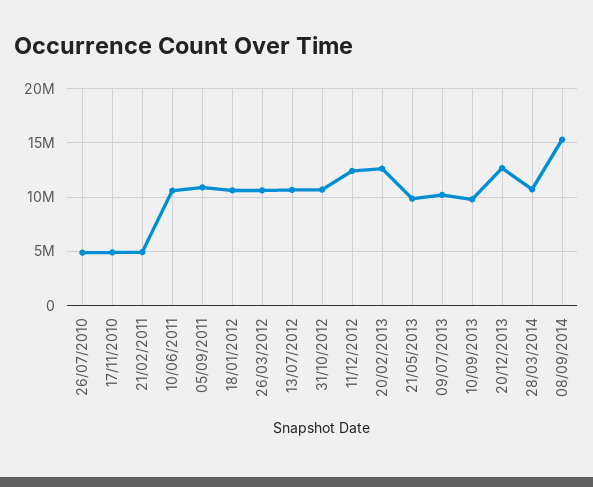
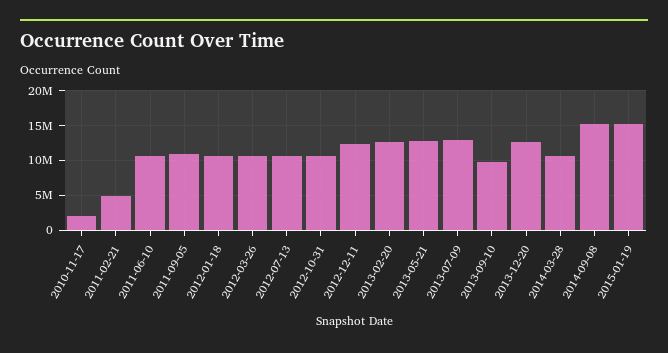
26/07/2010: 5000000 -> none
17/11/2010: 5000000 -> 2000000
21/05/2013: 10000000 -> 13000000
09/07/2013: 10000000 -> 13000000
2015-01-19: none -> 15000000

